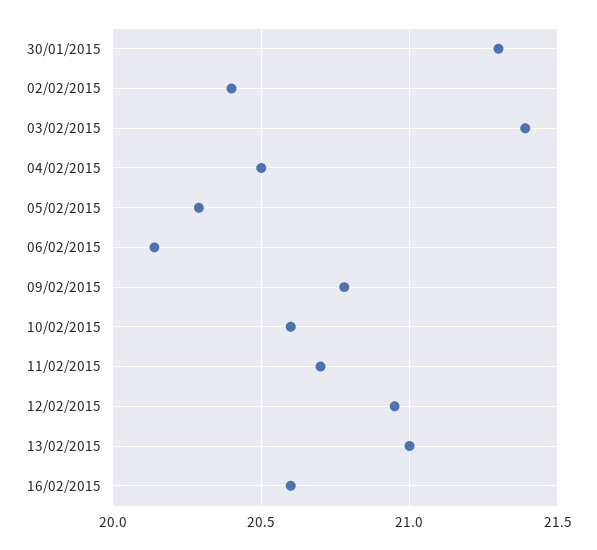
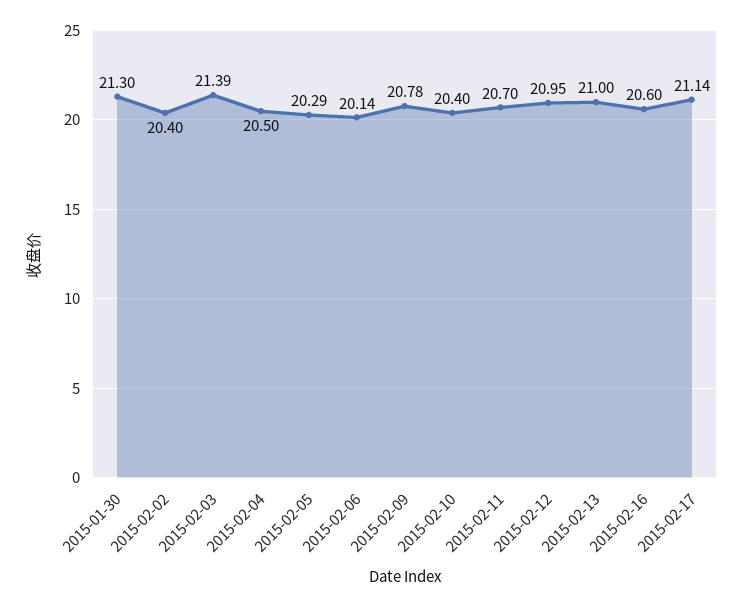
10/02/2015: 20.6 -> 20.4
2015-02-17: none -> 21.14

